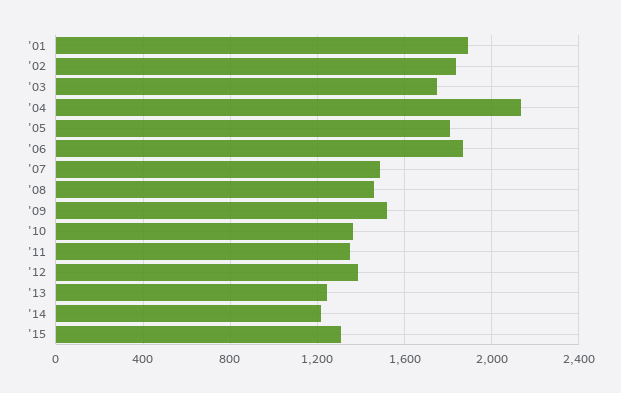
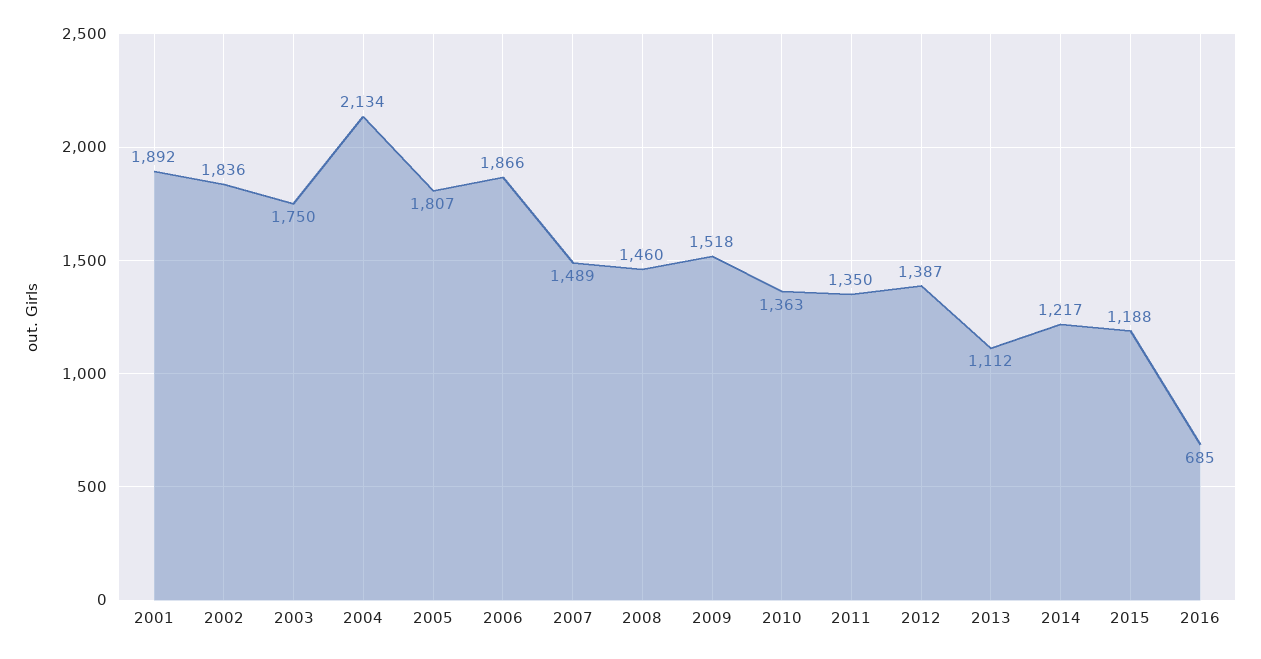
'13: 1250 -> 1112
'15: 1300 -> 1188
2016: none -> 685

